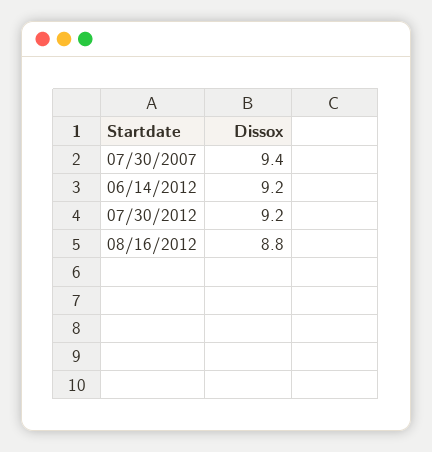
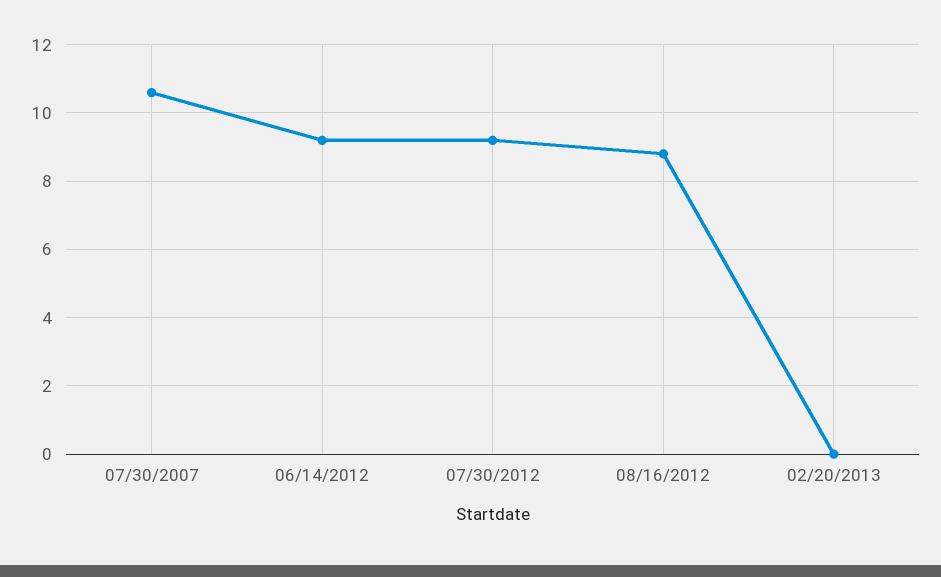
07/30/2007: 9.4 -> 10.5
02/20/2013: none -> 0

